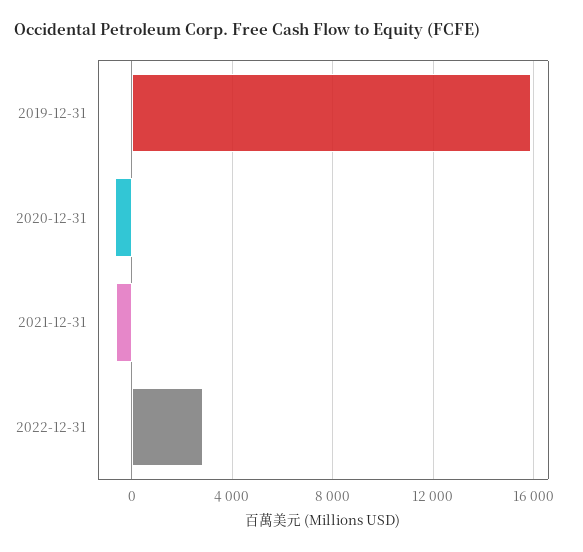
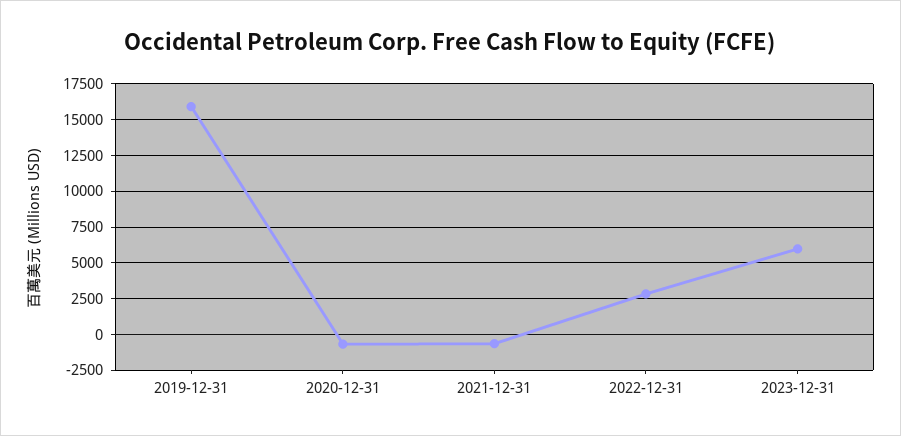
2023-12-31: none -> 6000

